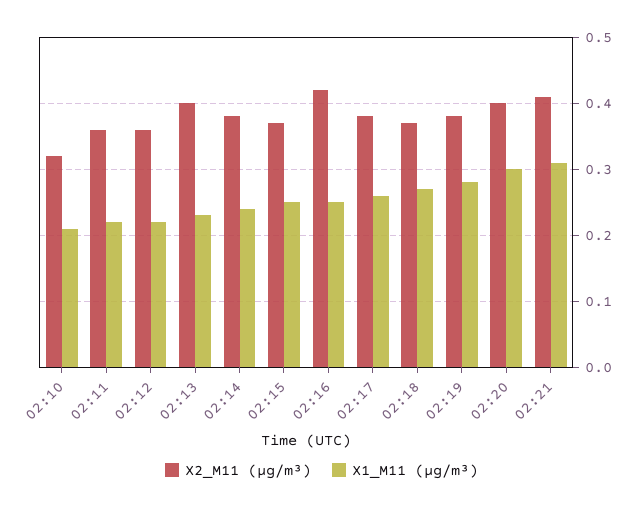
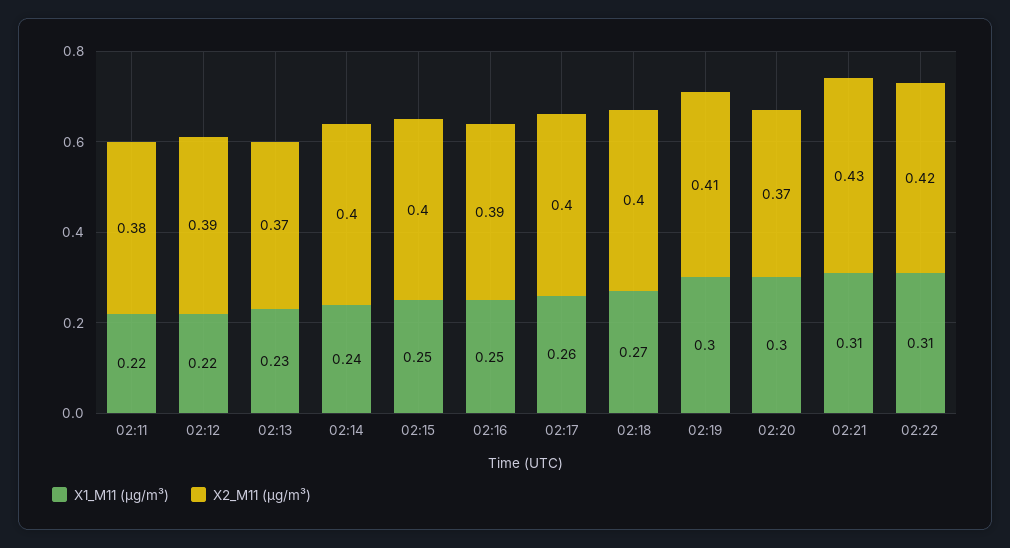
X2_M11 (μg/m³), 02:10: 0.32 -> none
X1_M11 (μg/m³), 02:10: 0.21 -> none
X2_M11 (μg/m³), 02:11: 0.36 -> 0.38
X2_M11 (μg/m³), 02:12: 0.36 -> 0.39
X2_M11 (μg/m³), 02:13: 0.4 -> 0.37
X2_M11 (μg/m³), 02:14: 0.38 -> 0.4
X2_M11 (μg/m³), 02:15: 0.37 -> 0.4
X2_M11 (μg/m³), 02:16: 0.42 -> 0.39
X2_M11 (μg/m³), 02:17: 0.38 -> 0.4
X2_M11 (μg/m³), 02:18: 0.37 -> 0.4
X2_M11 (μg/m³), 02:19: 0.38 -> 0.41
X1_M11 (μg/m³), 02:19: 0.28 -> 0.3
X2_M11 (μg/m³), 02:20: 0.4 -> 0.37
X2_M11 (μg/m³), 02:21: 0.41 -> 0.43
X1_M11 (μg/m³), 02:22: none -> 0.31
X2_M11 (μg/m³), 02:22: none -> 0.42

